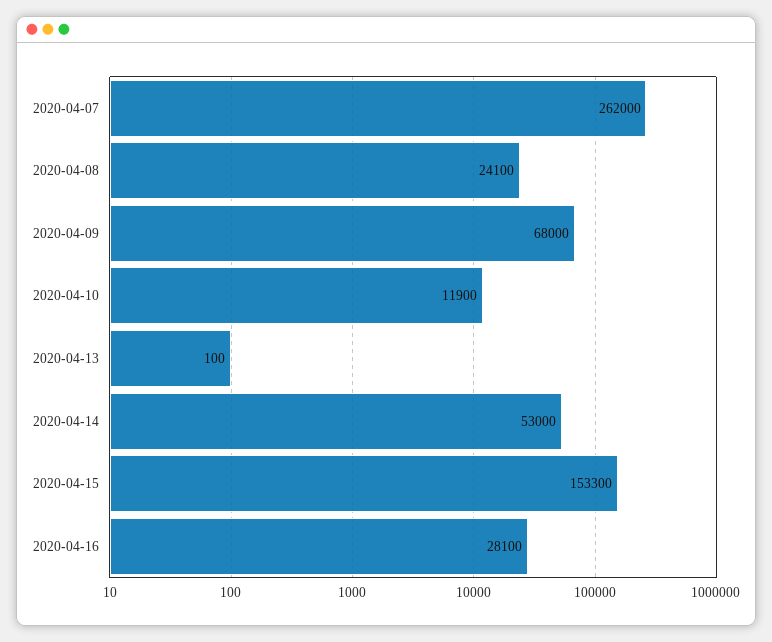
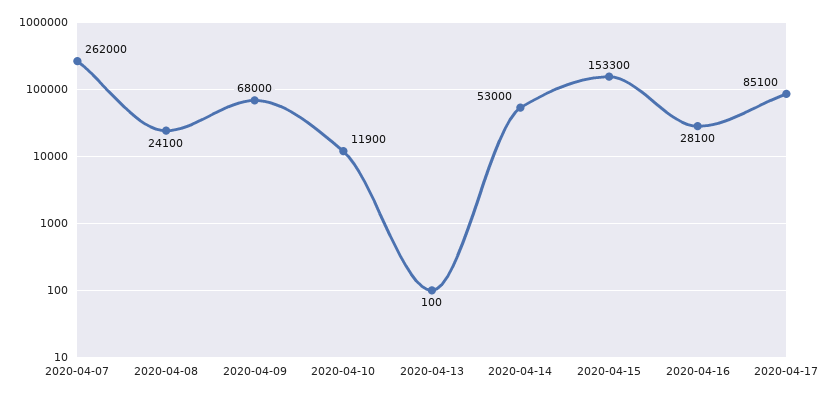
2020-04-17: none -> 85100

